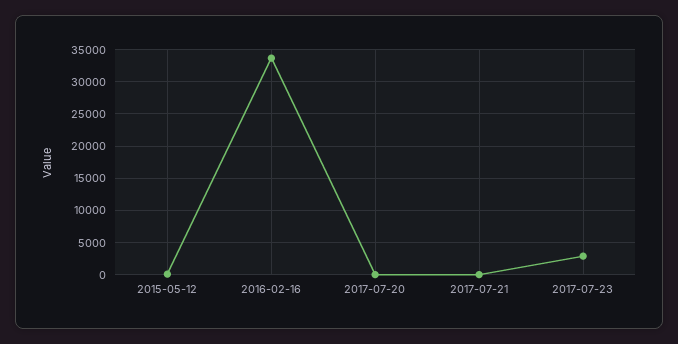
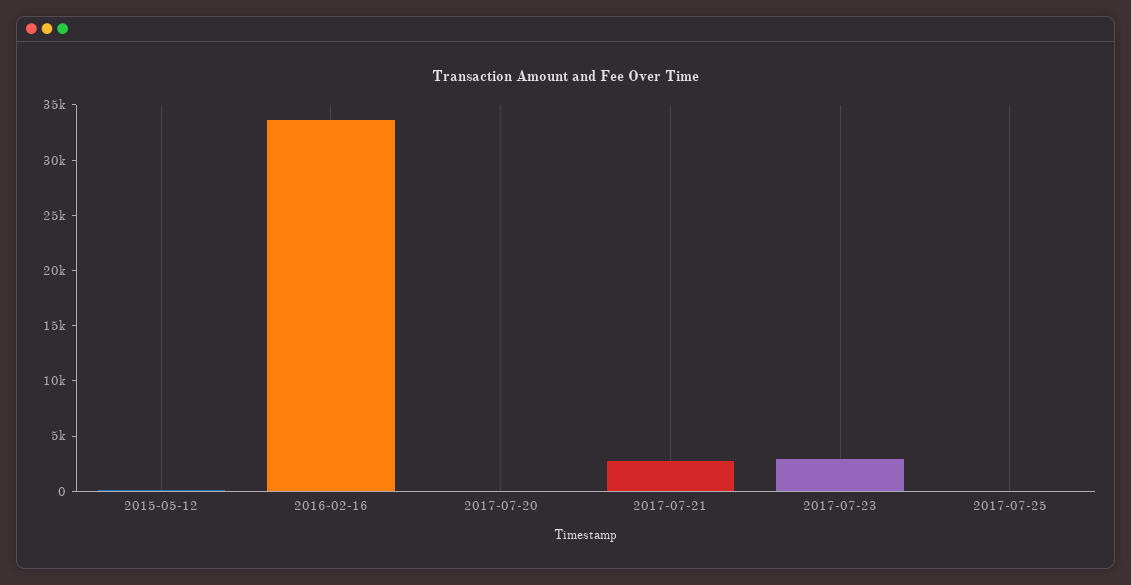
2017-07-21: 0 -> 3000
2017-07-25: none -> 0

